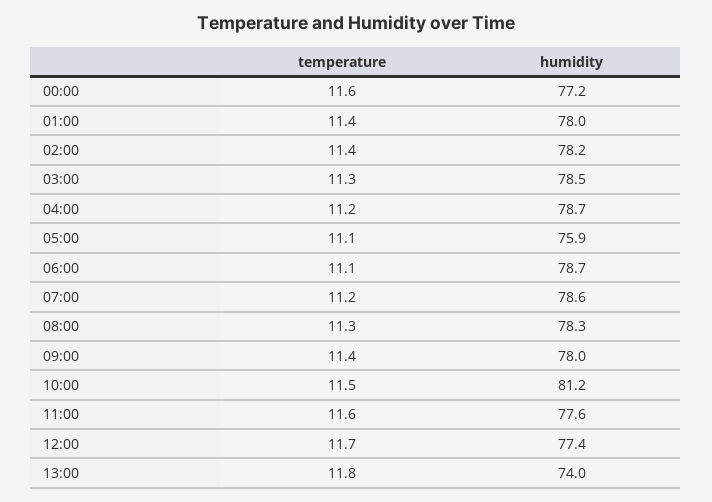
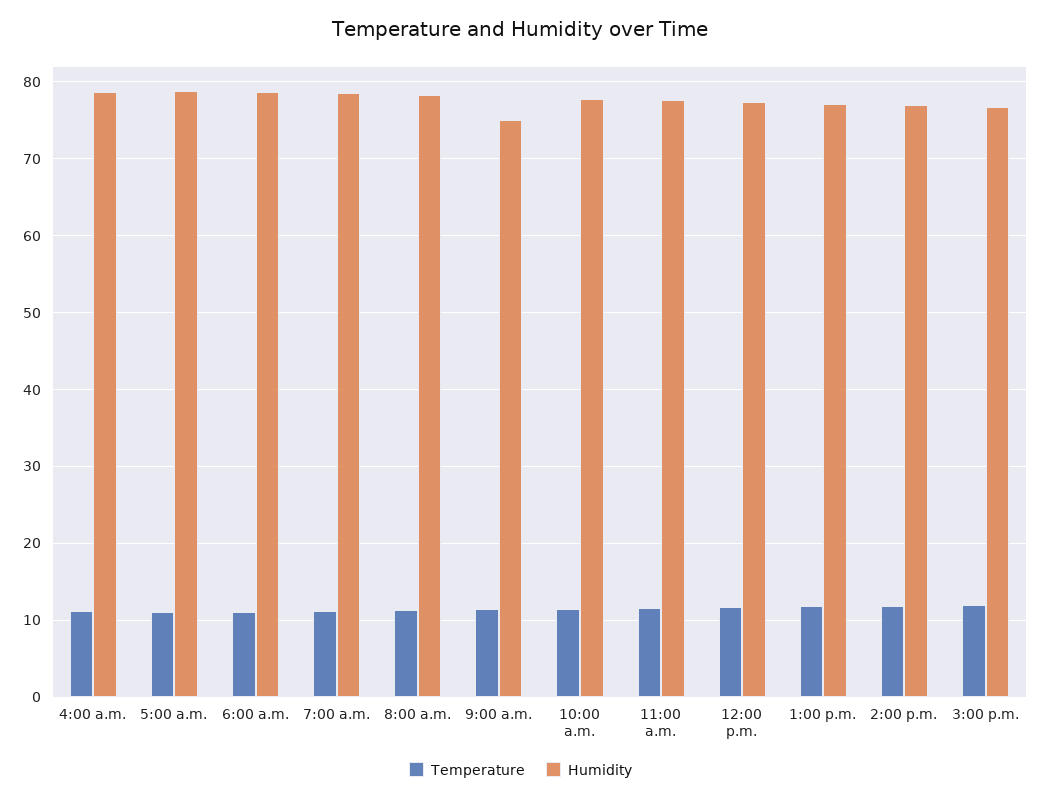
temperature, 00:00: 11.6 -> none
humidity, 00:00: 77.2 -> none
temperature, 01:00: 11.4 -> none
humidity, 01:00: 78 -> none
temperature, 02:00: 11.4 -> none
humidity, 02:00: 78.2 -> none
temperature, 03:00: 11.3 -> none
humidity, 03:00: 78.5 -> none
humidity, 05:00: 75.9 -> 79
humidity, 09:00: 78 -> 75
humidity, 10:00: 81.2 -> 78
humidity, 13:00: 74 -> 77
temperature, 2:00 p.m.: none -> 12
humidity, 2:00 p.m.: none -> 77
temperature, 3:00 p.m.: none -> 12
humidity, 3:00 p.m.: none -> 77

